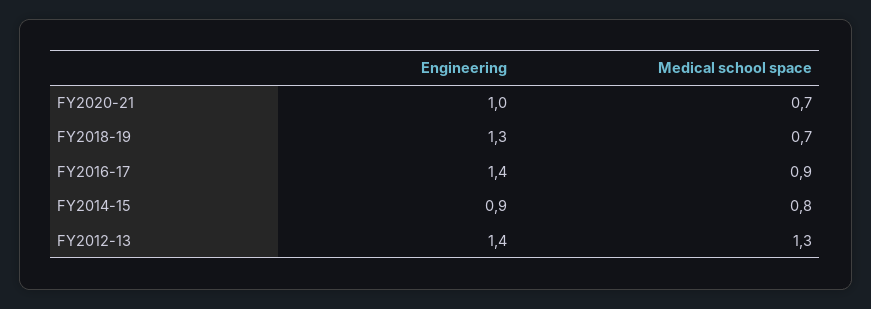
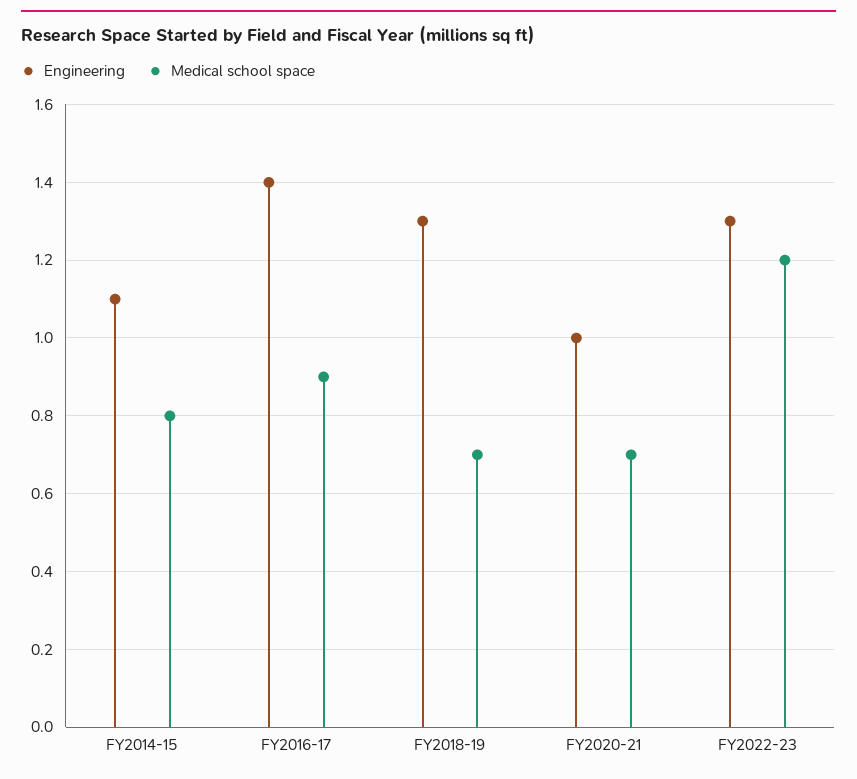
Engineering, FY2014-15: 0.9 -> 1.1
Engineering, FY2012-13: 1.4 -> none
Medical school space, FY2012-13: 1.3 -> none
Engineering, FY2022-23: none -> 1.3
Medical school space, FY2022-23: none -> 1.2

